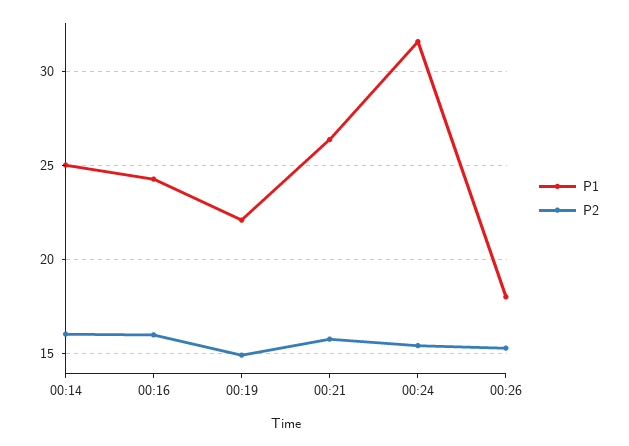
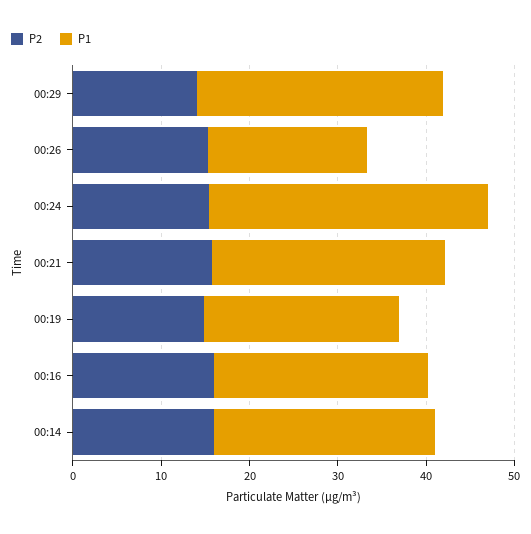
P2, 00:29: none -> 14
P1, 00:29: none -> 28

